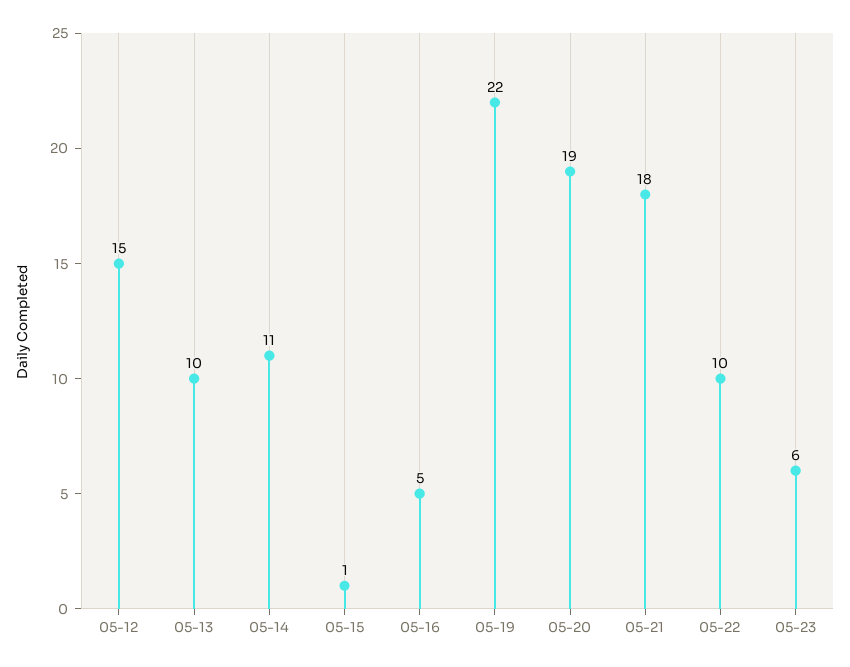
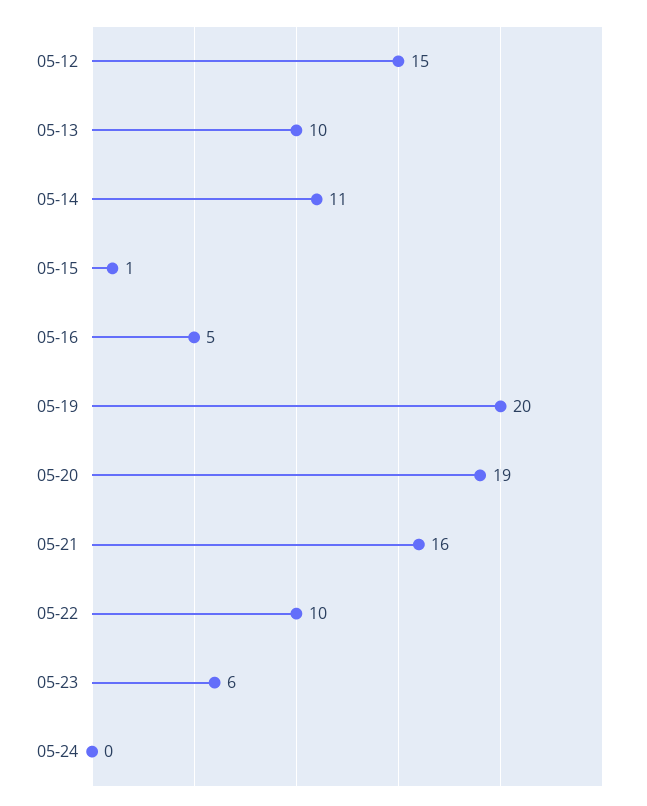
05-19: 22 -> 20
05-21: 18 -> 16
05-24: none -> 0

